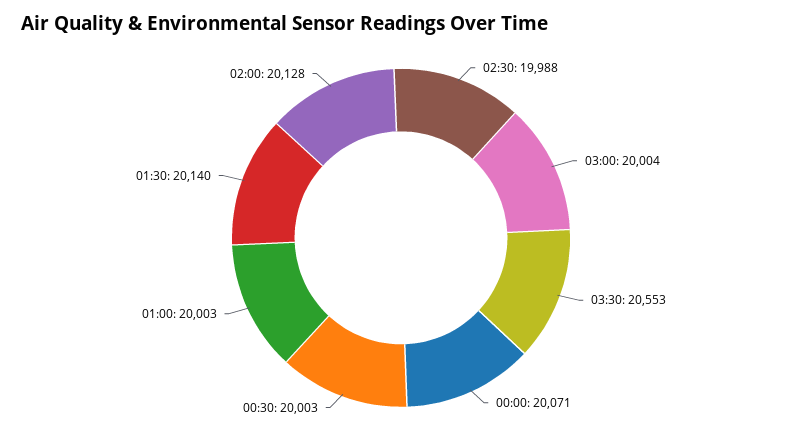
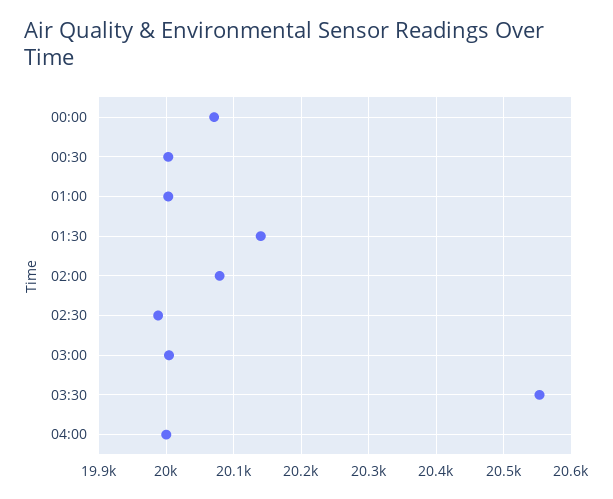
02:00: 20128 -> 20080
04:00: none -> 20000

